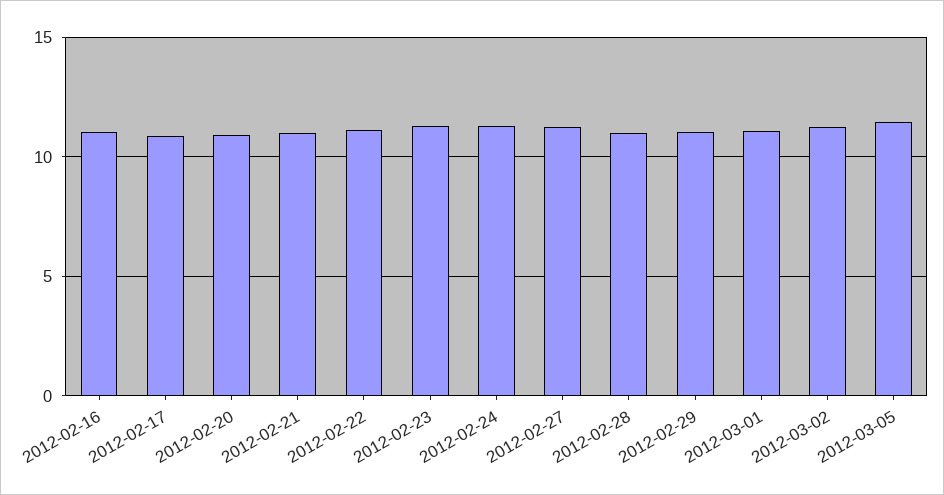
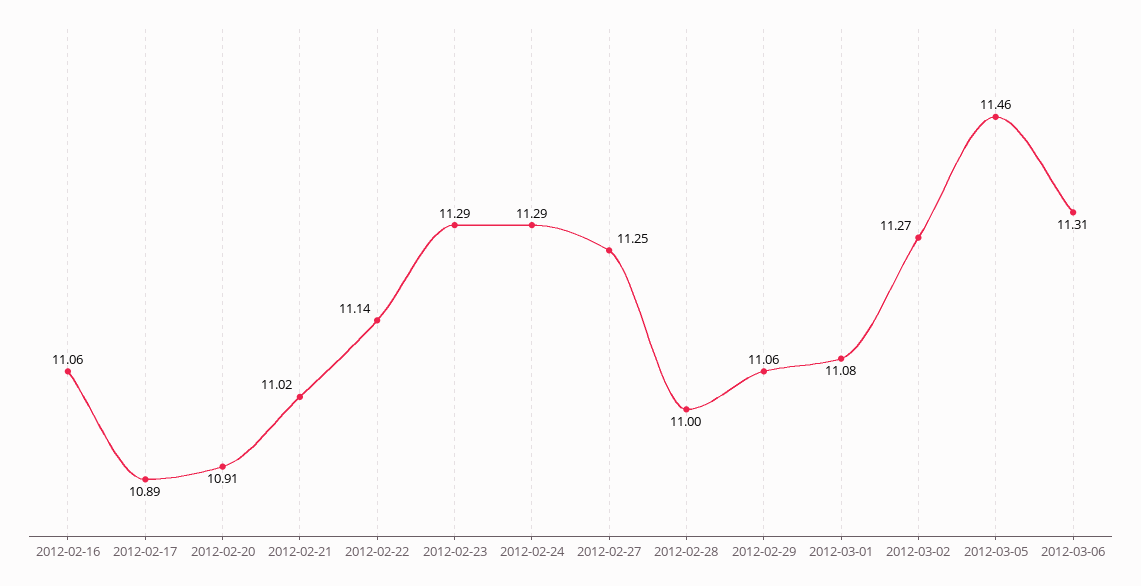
2012-03-06: none -> 11.31

